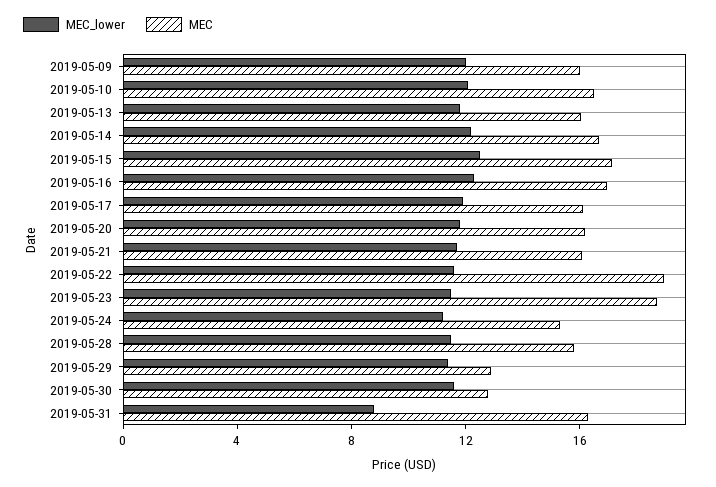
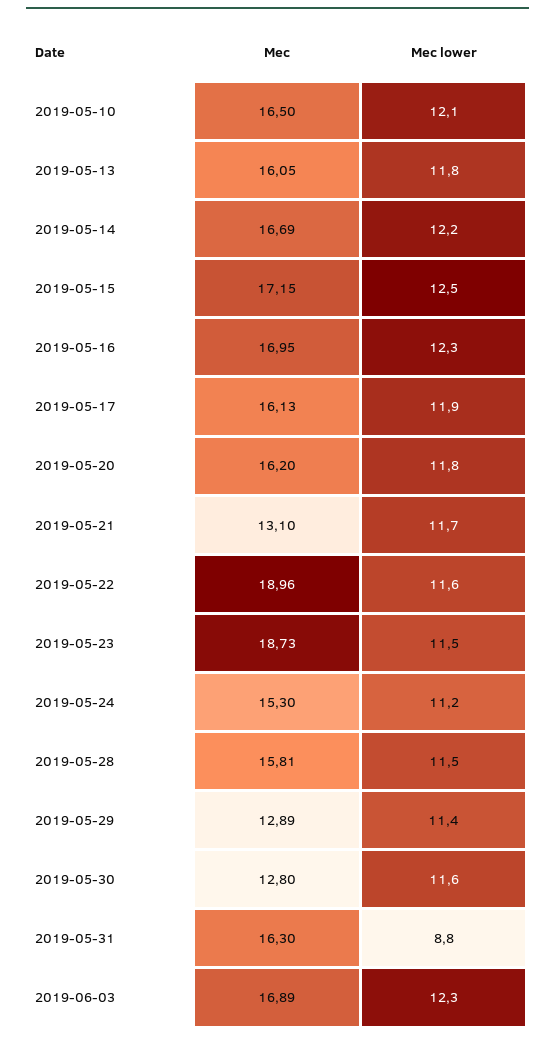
MEC_lower, 2019-05-09: 12 -> none
MEC, 2019-05-09: 16 -> none
MEC, 2019-05-21: 16 -> 13.1
MEC, 2019-06-03: none -> 16.89
MEC_lower, 2019-06-03: none -> 12.3

